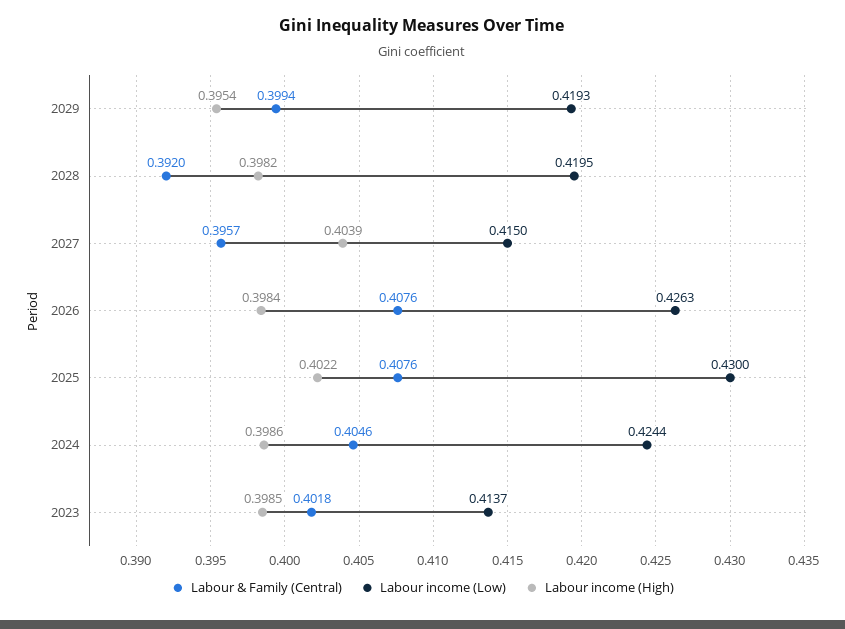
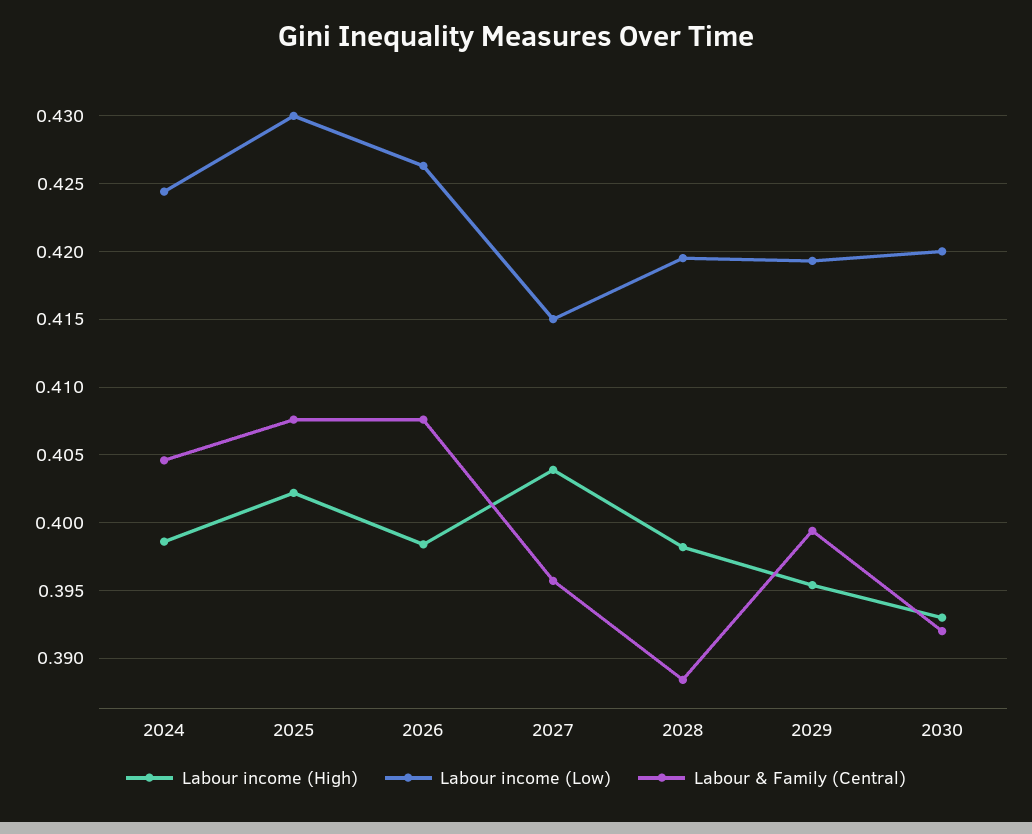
Labour & Family (Central), 2028: 0.392 -> 0.3885
Labour & Family (Central), 2023: 0.4018 -> none
Labour income (Low), 2023: 0.4137 -> none
Labour income (High), 2023: 0.3985 -> none
Labour income (High), 2030: none -> 0.393
Labour income (Low), 2030: none -> 0.42
Labour & Family (Central), 2030: none -> 0.392

